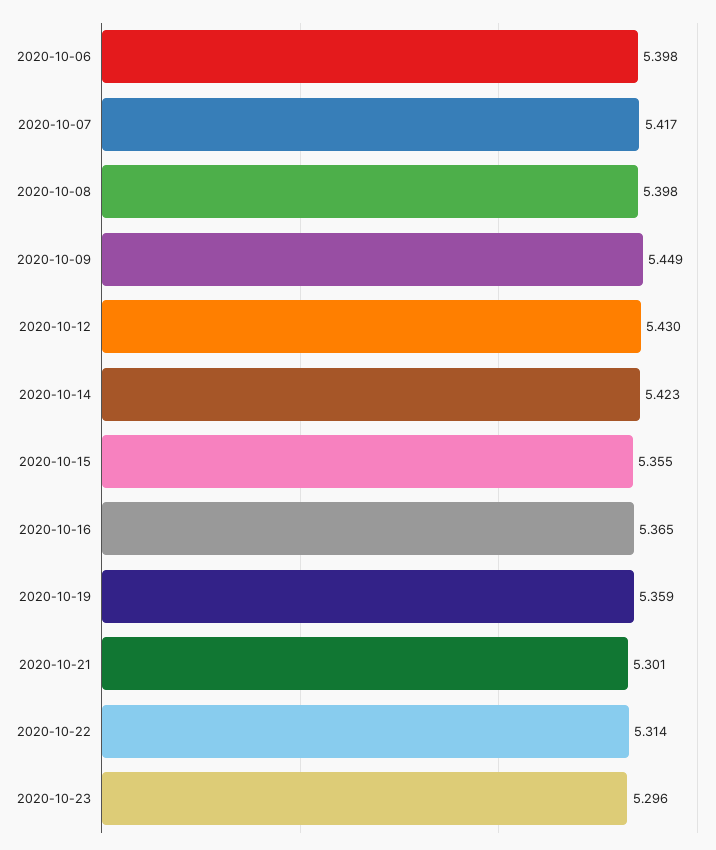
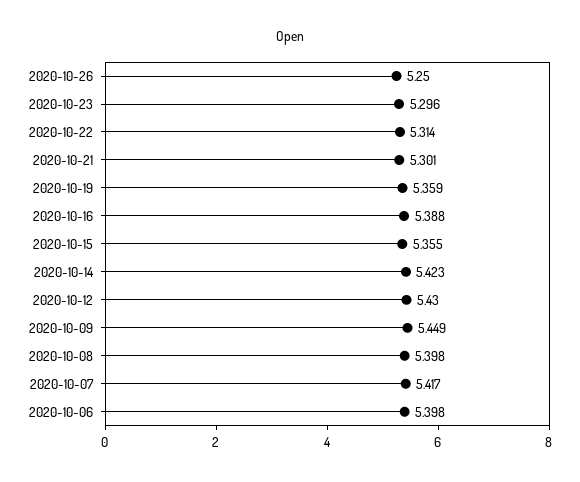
2020-10-16: 5.365 -> 5.388
2020-10-26: none -> 5.25

